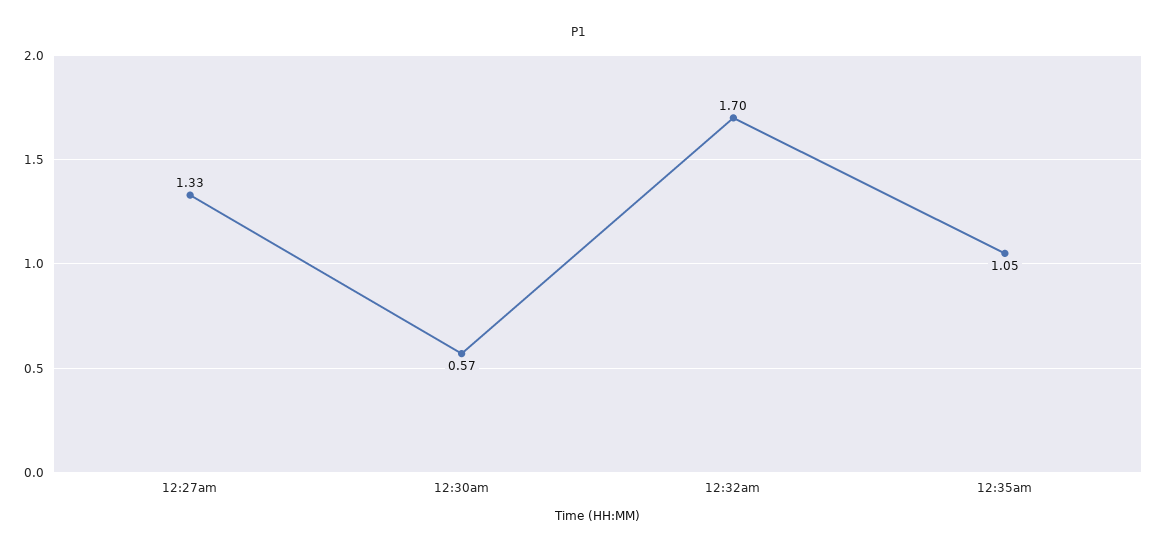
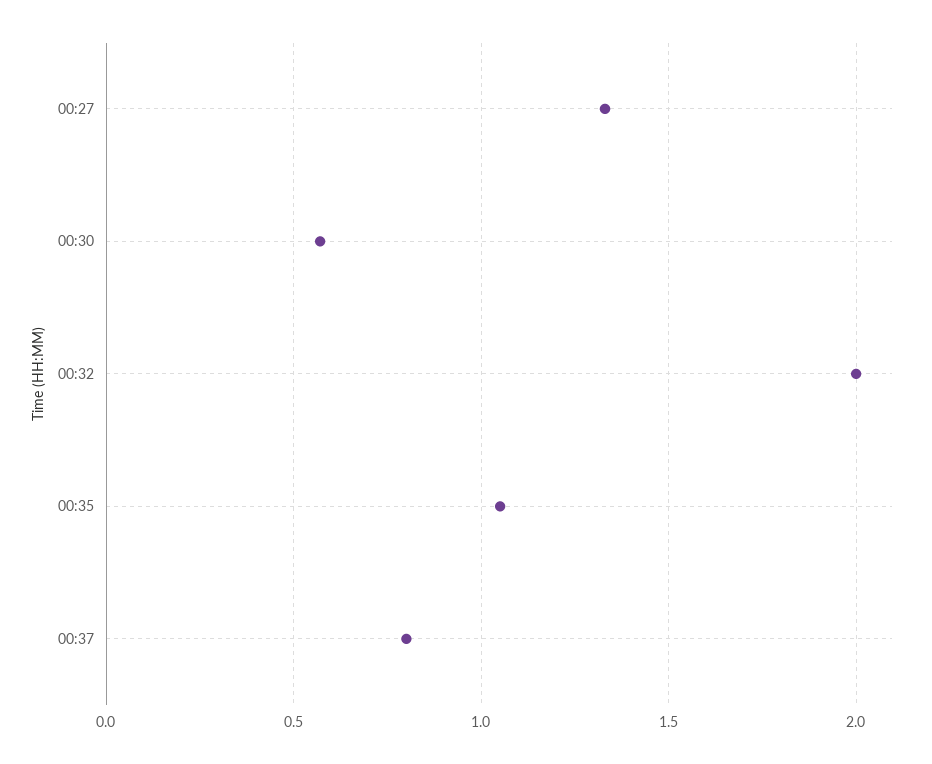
12:32am: 1.7 -> 2
00:37: none -> 0.8

